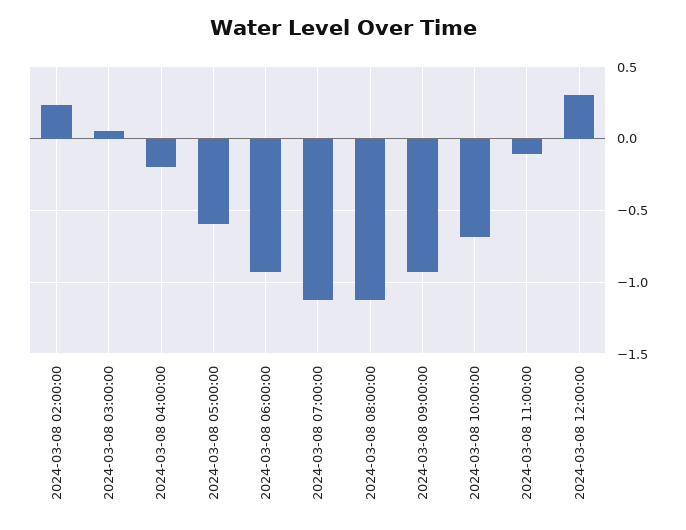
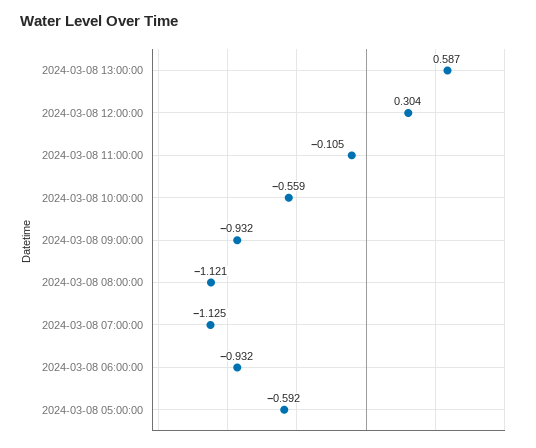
2024-03-08 02:00:00: 0.25 -> none
2024-03-08 03:00:00: 0.05 -> none
2024-03-08 04:00:00: -0.2 -> none
2024-03-08 10:00:00: -0.7 -> -0.559
2024-03-08 13:00:00: none -> 0.587

